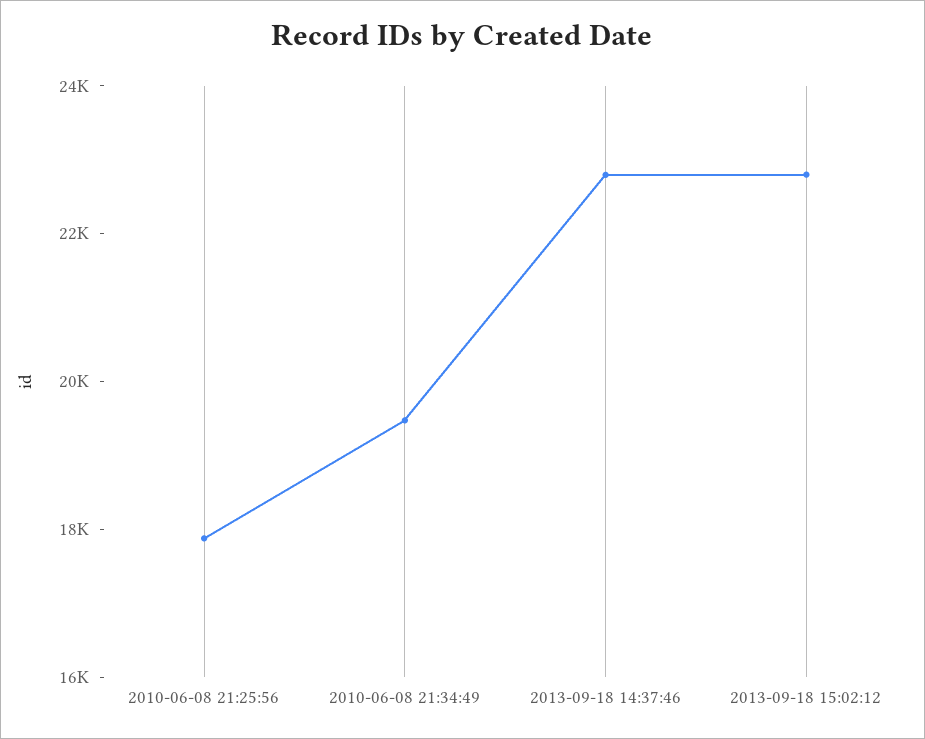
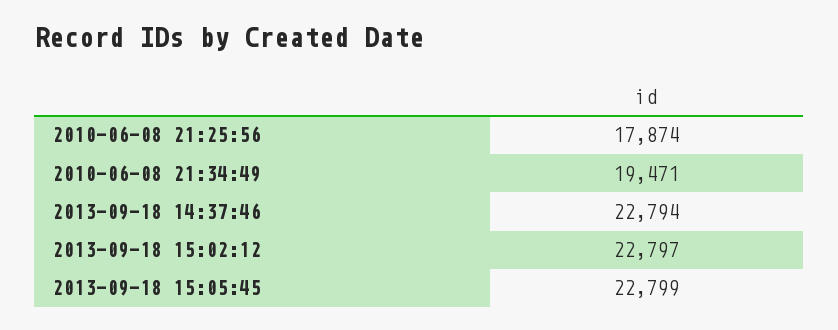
2013-09-18 15:05:45: none -> 22799

